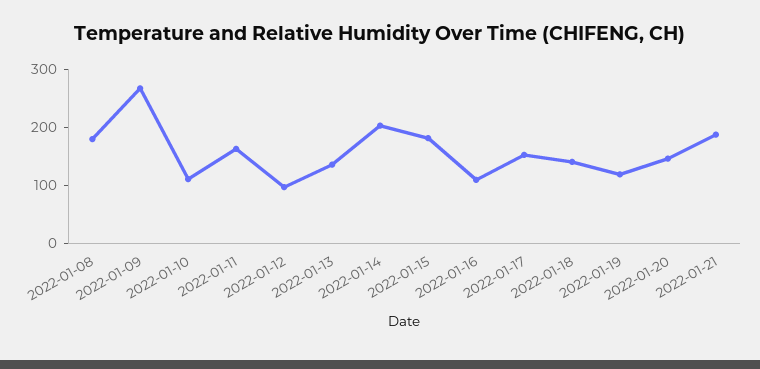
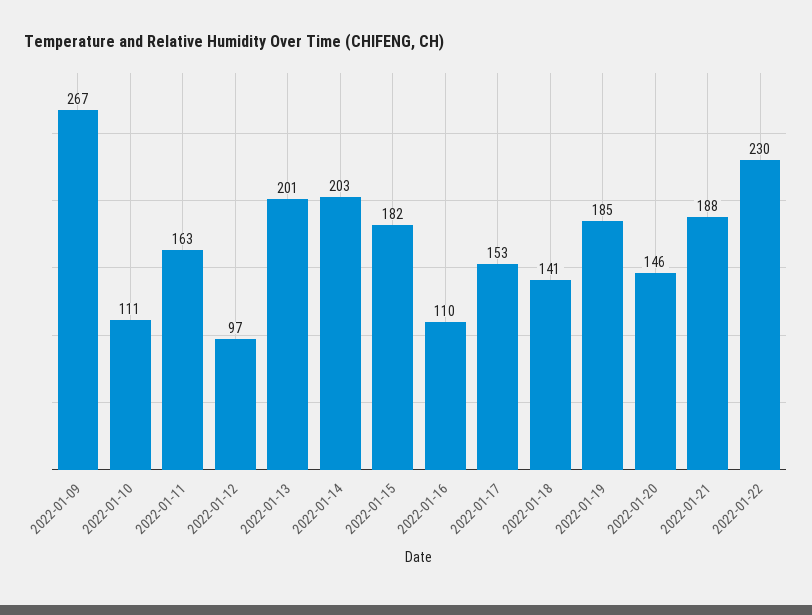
2022-01-08: 180 -> none
2022-01-13: 140 -> 201
2022-01-19: 120 -> 185
2022-01-22: none -> 230

